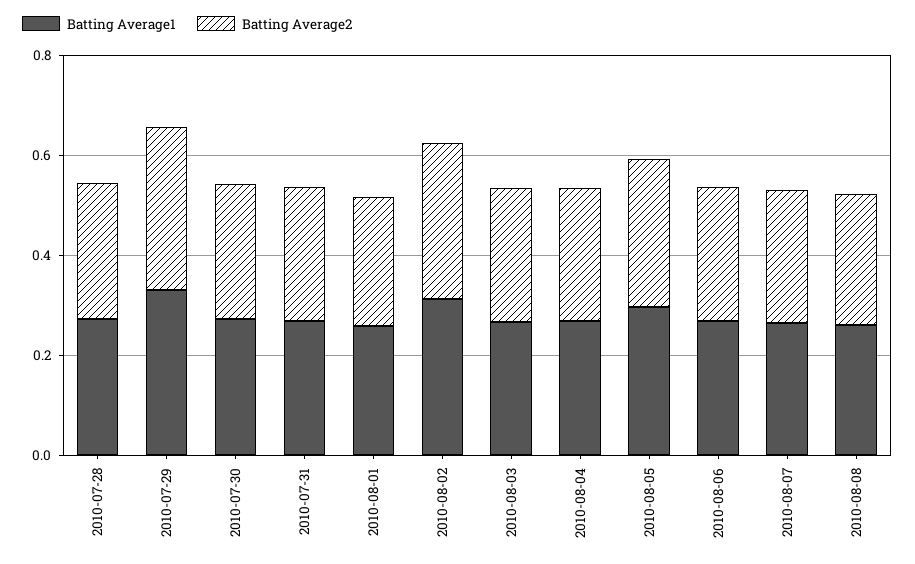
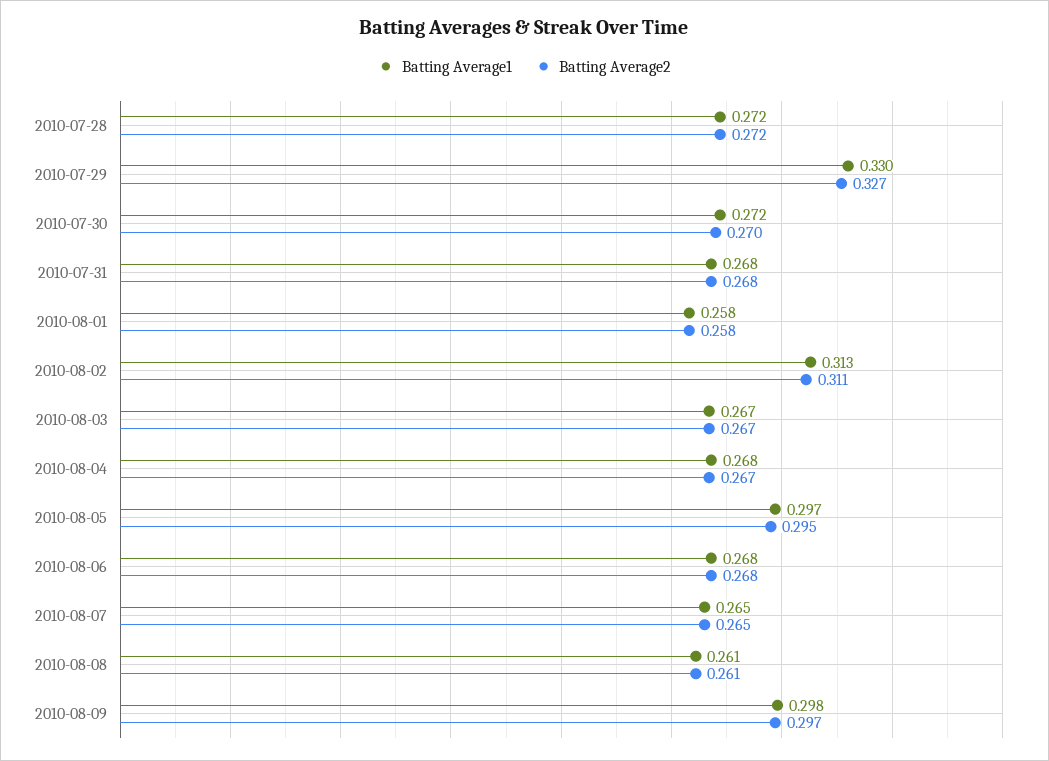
Batting Average1, 2010-08-09: none -> 0.298
Batting Average2, 2010-08-09: none -> 0.297

